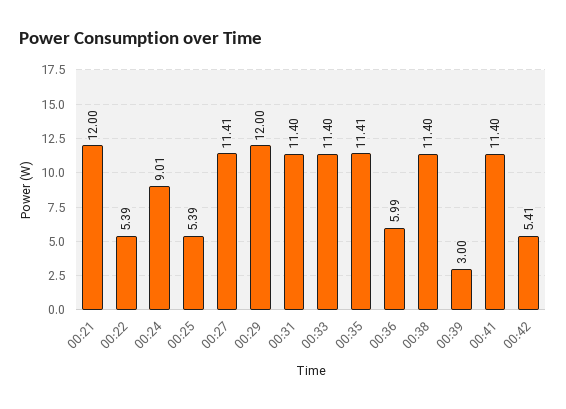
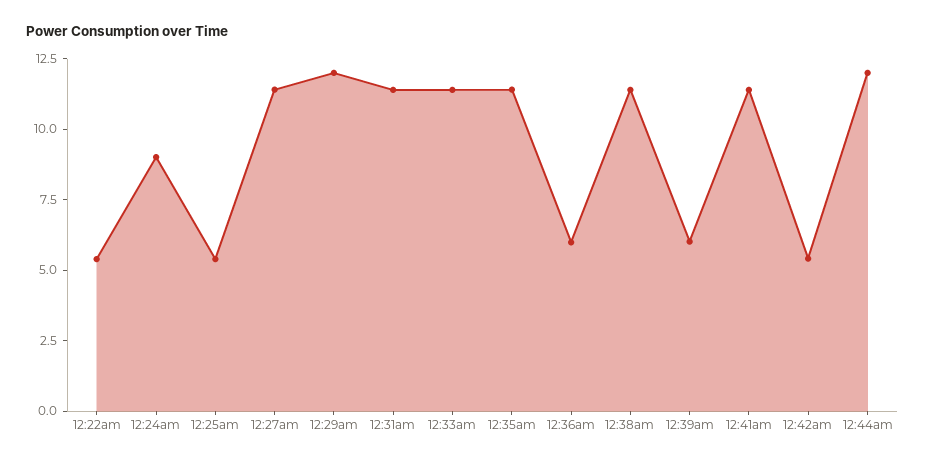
00:21: 12 -> none
00:39: 3 -> 6
12:44am: none -> 12

